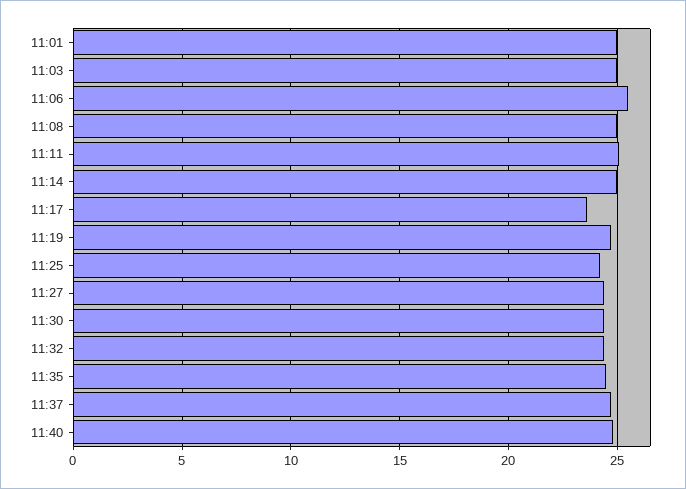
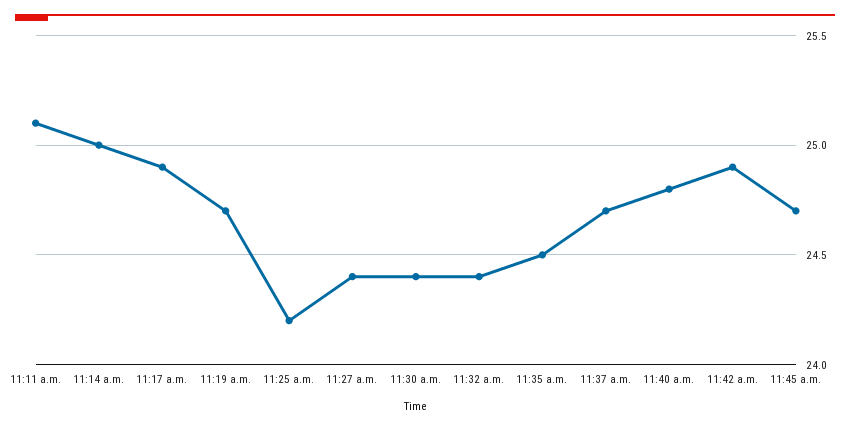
11:01: 25 -> none
11:03: 25 -> none
11:06: 25.5 -> none
11:08: 25 -> none
11:17: 23.5 -> 24.9
11:42 a.m.: none -> 24.9
11:45 a.m.: none -> 24.7

